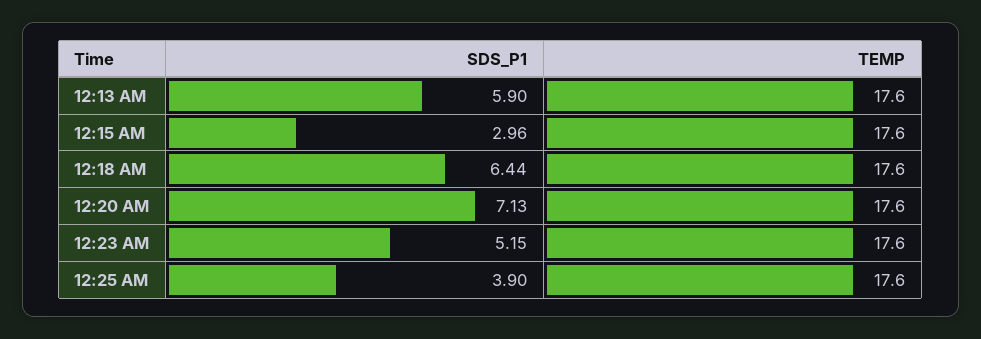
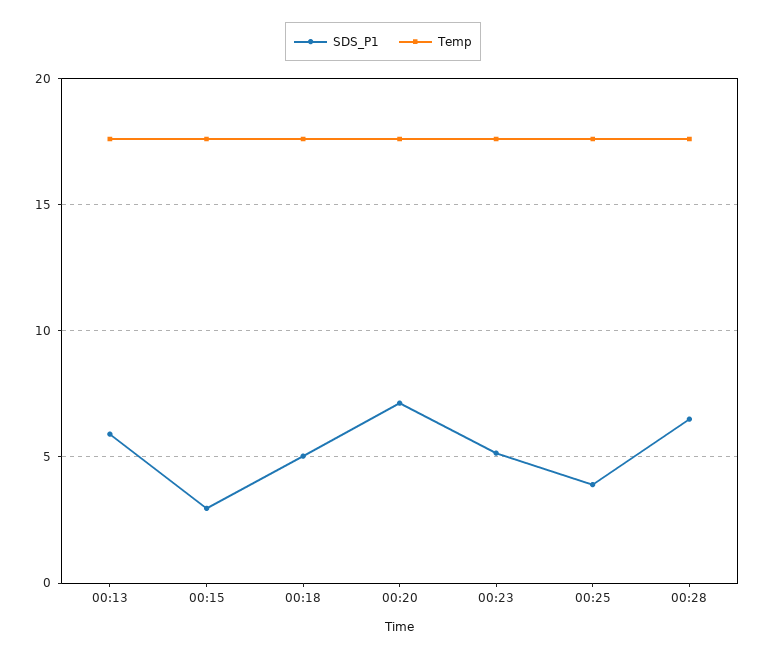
SDS_P1, 12:18 AM: 6.44 -> 5
SDS_P1, 00:28: none -> 6.5
TEMP, 00:28: none -> 17.5

